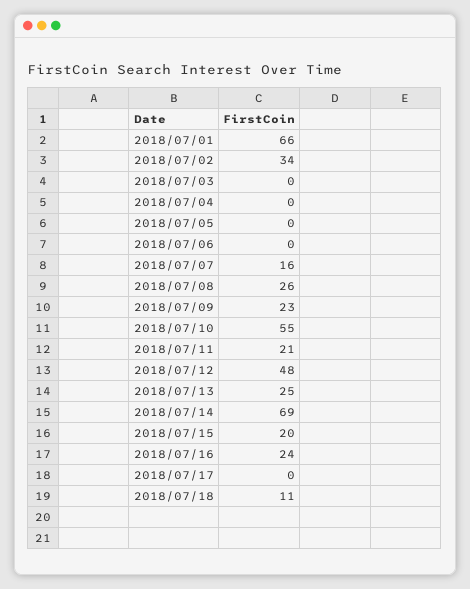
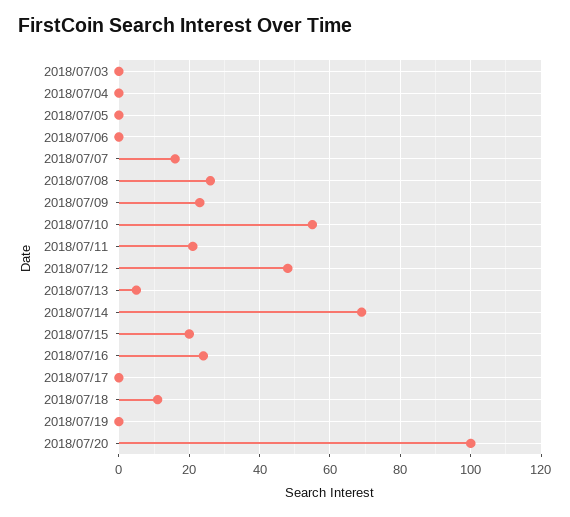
2018/07/01: 66 -> none
2018/07/02: 34 -> none
2018/07/13: 25 -> 5
2018/07/19: none -> 0
2018/07/20: none -> 100

